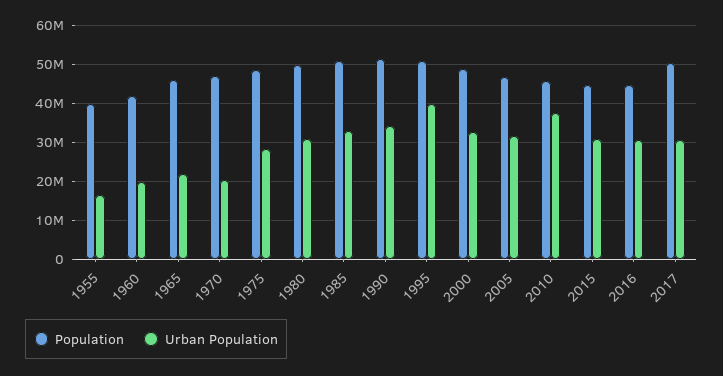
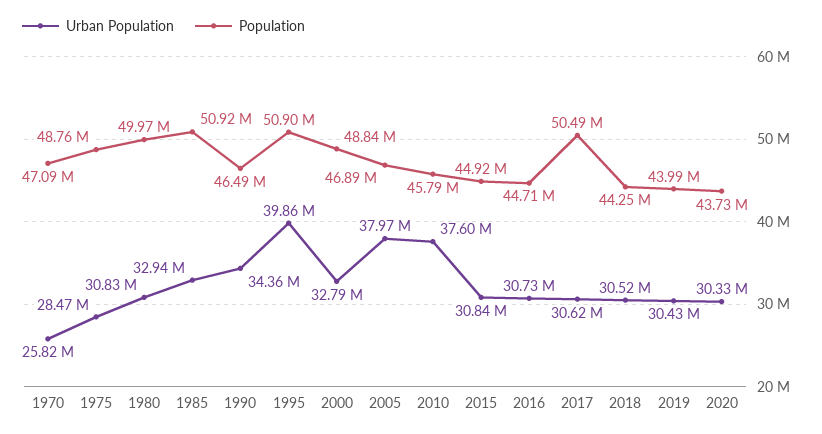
Population, 1955: 40000000 -> none
Urban Population, 1955: 16000000 -> none
Population, 1960: 42000000 -> none
Urban Population, 1960: 20000000 -> none
Population, 1965: 46000000 -> none
Urban Population, 1965: 22000000 -> none
Urban Population, 1970: 20000000 -> 25820000
Population, 1990: 52000000 -> 46490000
Urban Population, 2005: 32000000 -> 37970000
Urban Population, 2018: none -> 30520000
Population, 2018: none -> 44250000
Urban Population, 2019: none -> 30430000
Population, 2019: none -> 43990000
Urban Population, 2020: none -> 30330000
Population, 2020: none -> 43730000

